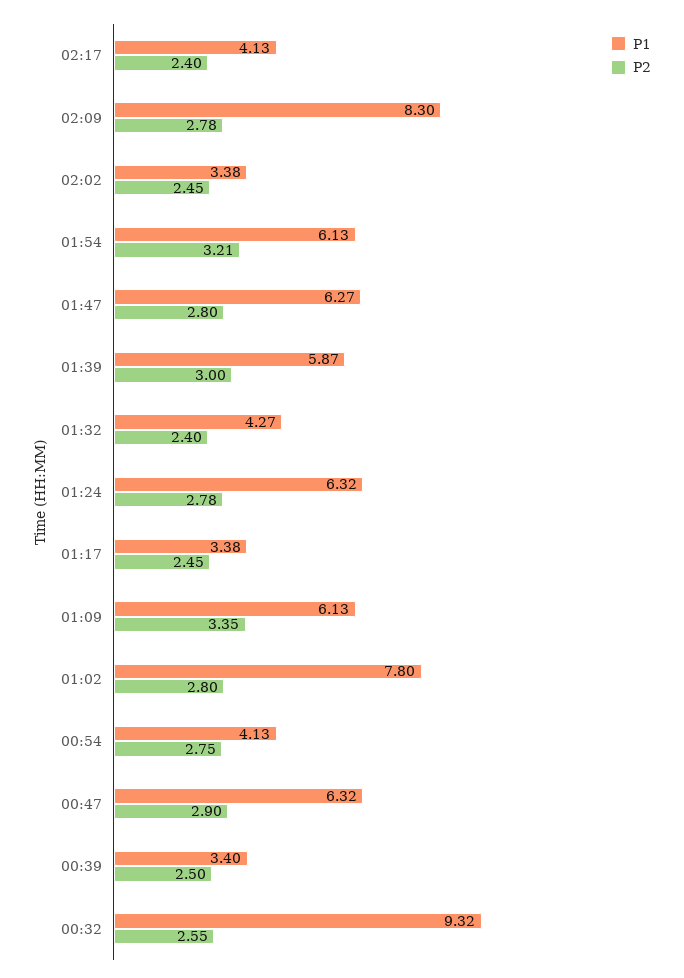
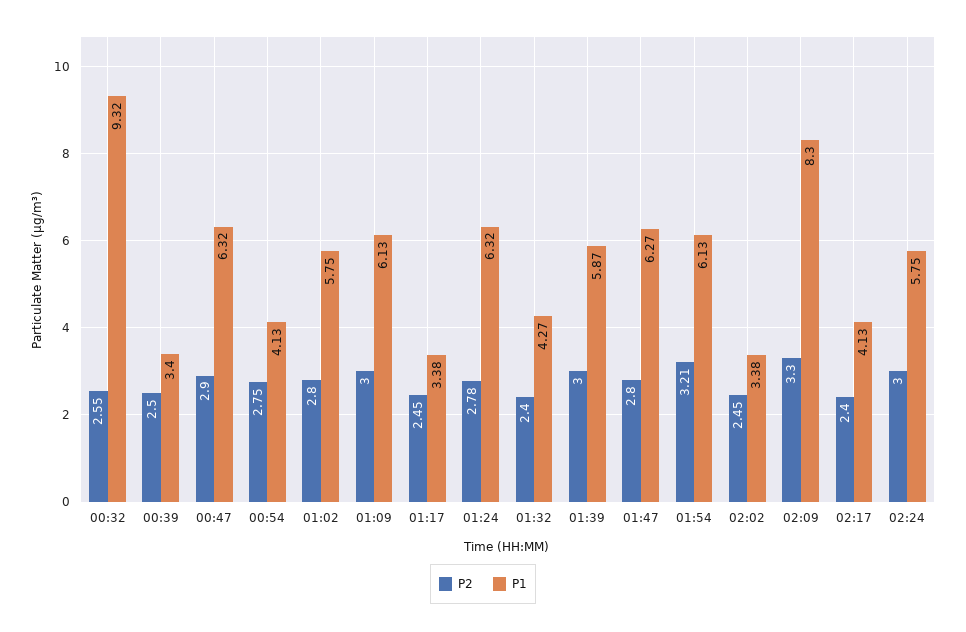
P2, 02:09: 2.78 -> 3.3
P2, 01:09: 3.35 -> 3
P1, 01:02: 7.8 -> 5.75
P2, 02:24: none -> 3
P1, 02:24: none -> 5.75

